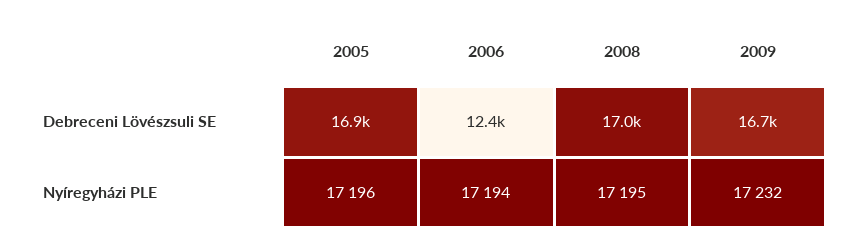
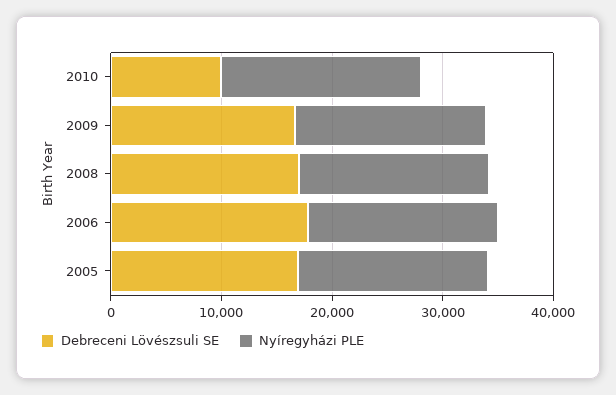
Debreceni Lövészsuli SE, 2006: 12400 -> 18000
Debreceni Lövészsuli SE, 2010: none -> 10000
Nyíregyházi PLE, 2010: none -> 18000

